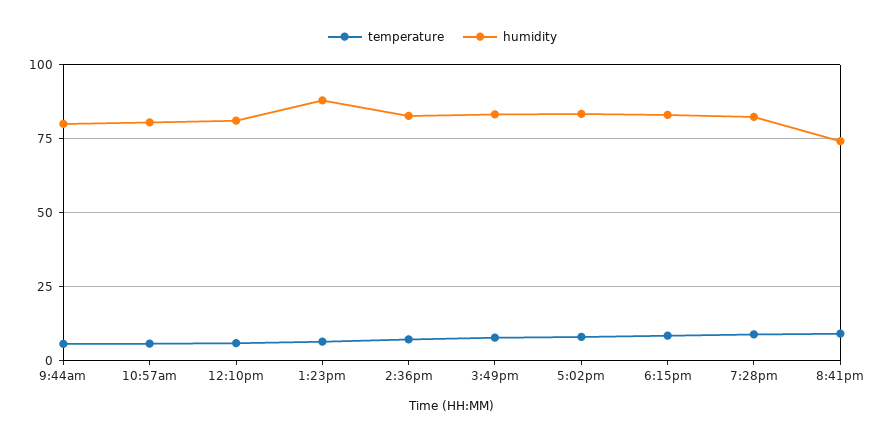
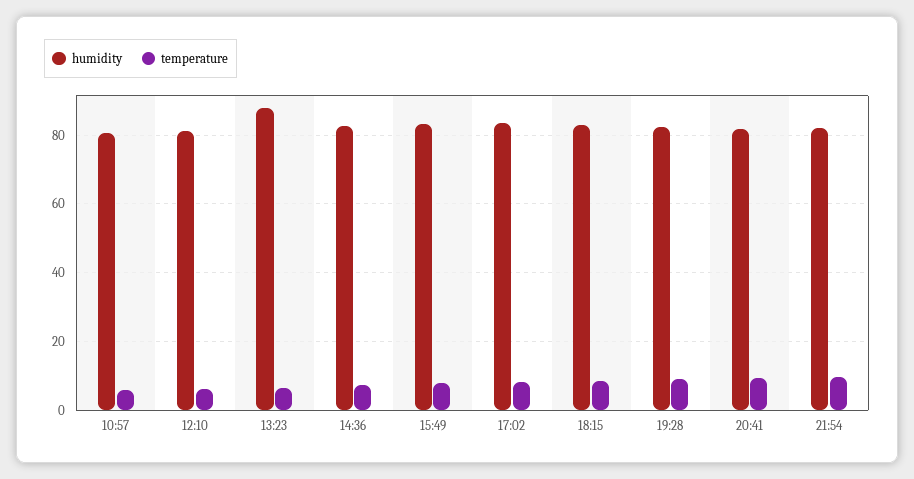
temperature, 9:44am: 5 -> none
humidity, 9:44am: 80 -> none
humidity, 8:41pm: 75 -> 82
humidity, 21:54: none -> 82
temperature, 21:54: none -> 10

